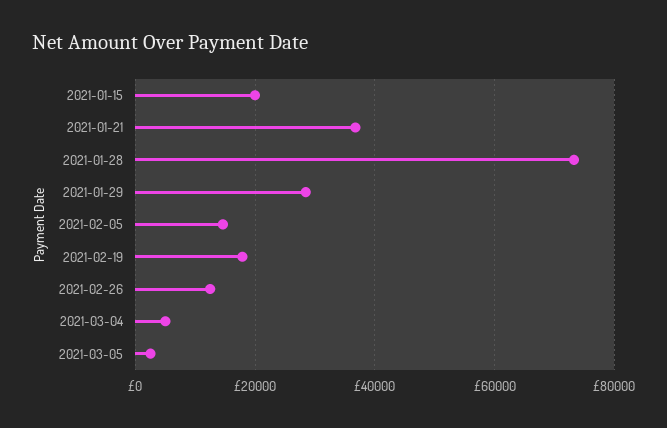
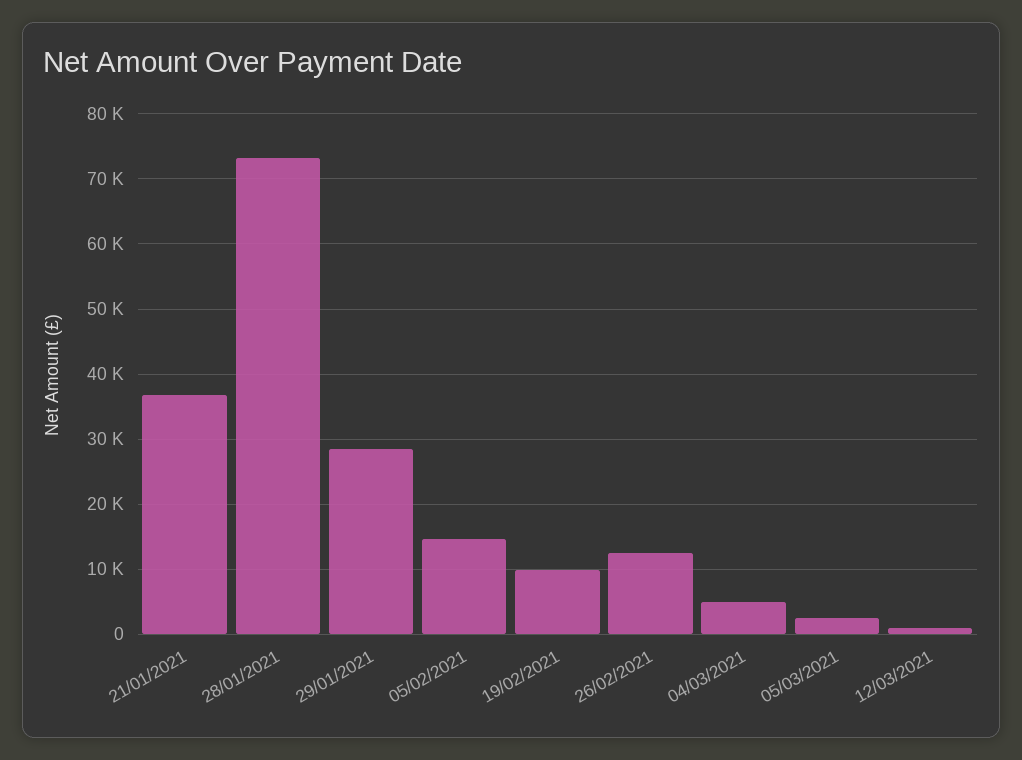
2021-01-15: 20000 -> none
2021-02-19: 18000 -> 10000
12/03/2021: none -> 1000

